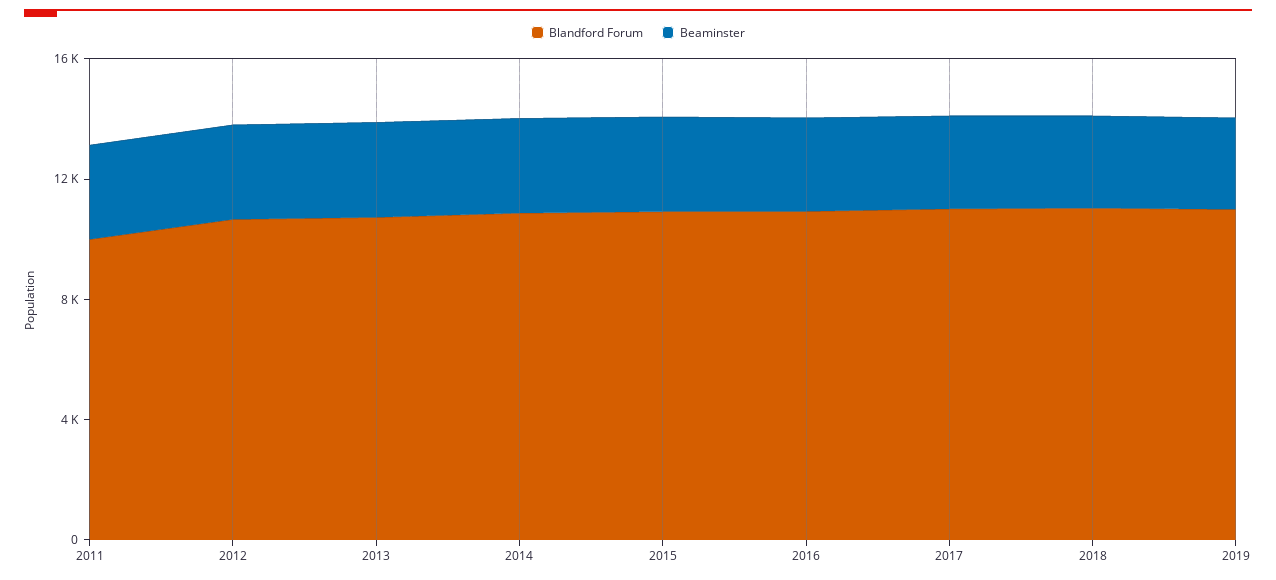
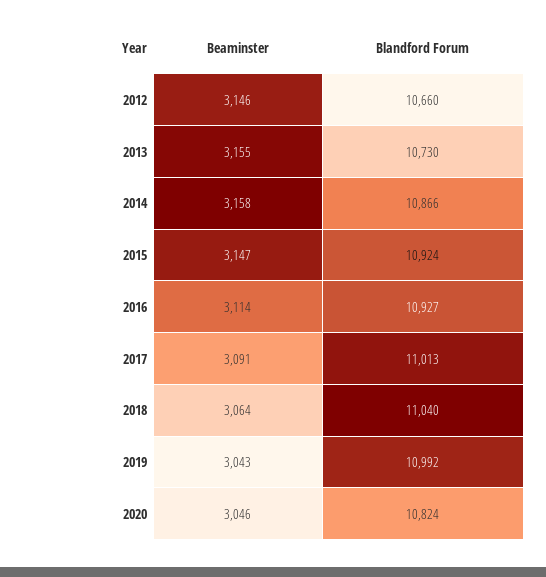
Blandford Forum, 2011: 10000 -> none
Beaminster, 2011: 3000 -> none
Beaminster, 2020: none -> 3046
Blandford Forum, 2020: none -> 10824

